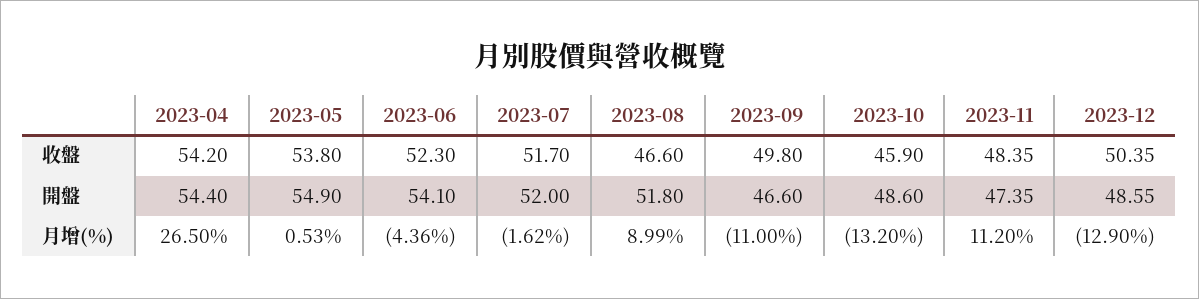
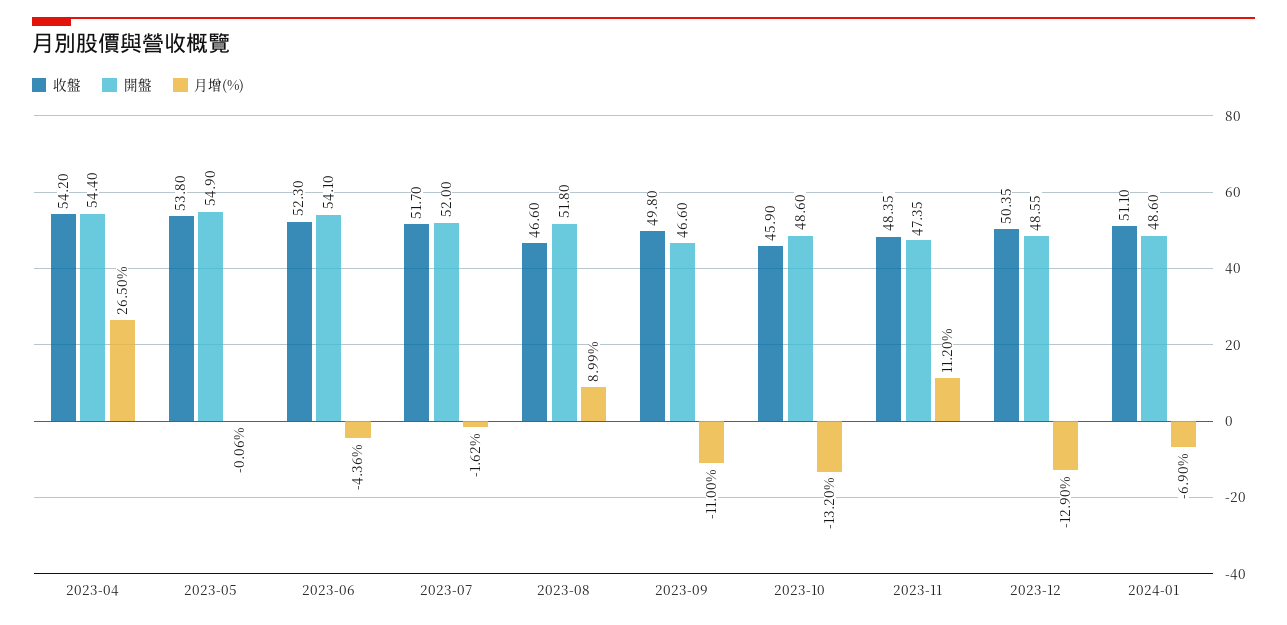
月增(%), 2023-05: 0.53 -> -0.06
收盤, 2024-01: none -> 51.1
開盤, 2024-01: none -> 48.6
月增(%), 2024-01: none -> -6.9

